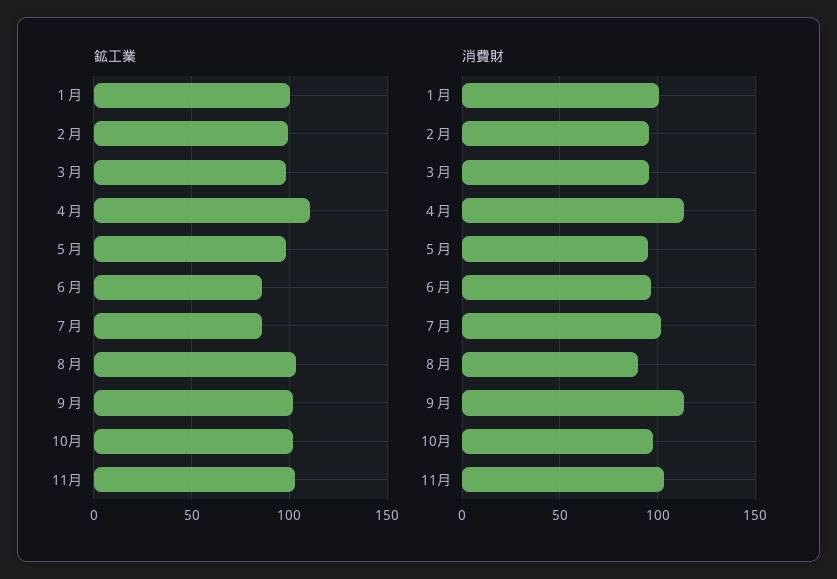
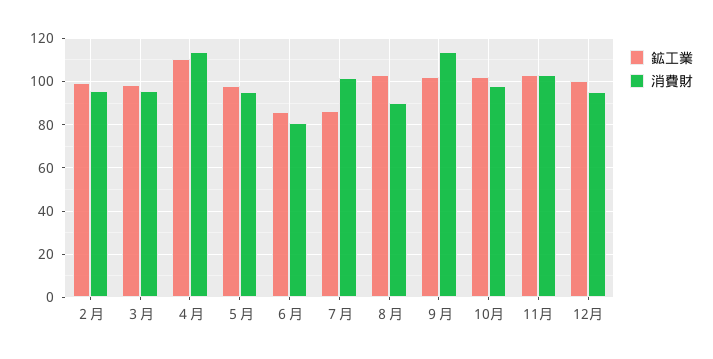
鉱工業, １月: 100 -> none
消費財, １月: 100 -> none
消費財, ６月: 95 -> 80
鉱工業, 12月: none -> 100
消費財, 12月: none -> 95

